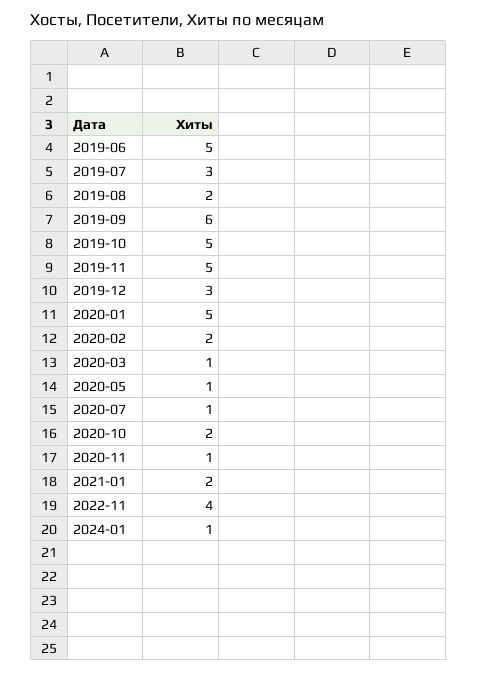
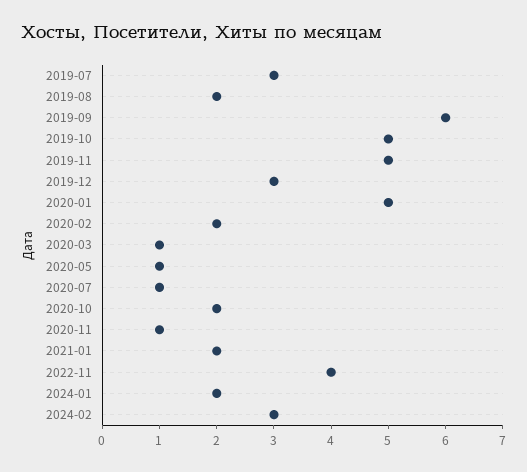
2019-06: 5 -> none
2024-01: 1 -> 2
2024-02: none -> 3

